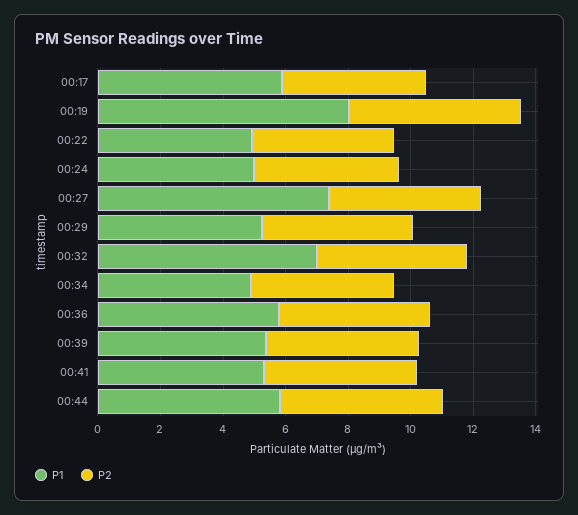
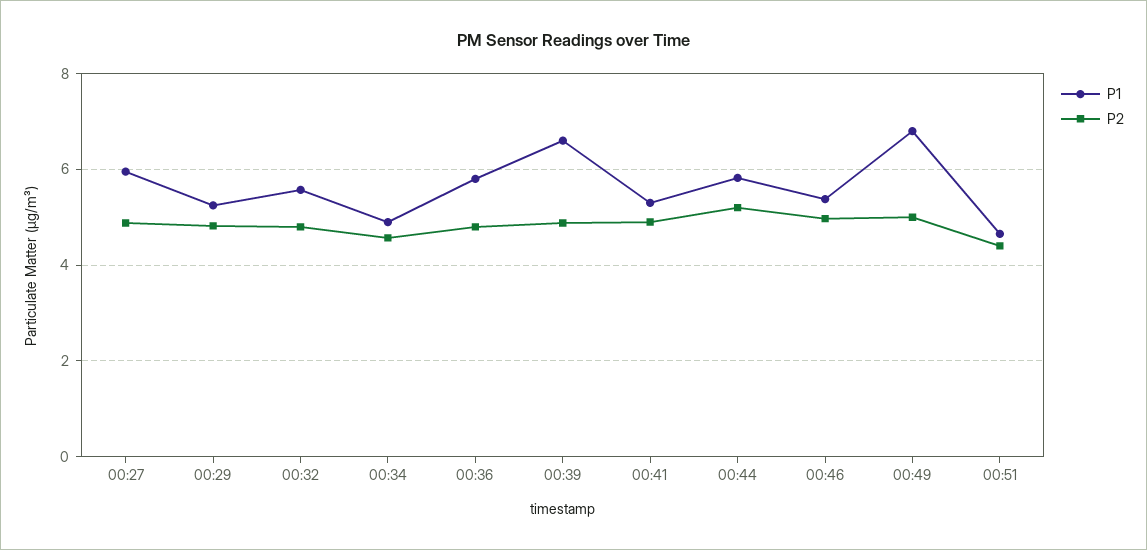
P1, 00:17: 6 -> none
P2, 00:17: 4.5 -> none
P1, 00:19: 8 -> none
P2, 00:19: 5.5 -> none
P1, 00:22: 5 -> none
P2, 00:22: 4.5 -> none
P1, 00:24: 5 -> none
P2, 00:24: 4.5 -> none
P1, 00:27: 7.5 -> 6
P1, 00:32: 7 -> 5.6
P1, 00:39: 5.5 -> 6.6
P1, 00:46: none -> 5.4
P2, 00:46: none -> 5
P1, 00:49: none -> 6.8
P2, 00:49: none -> 5
P1, 00:51: none -> 4.6
P2, 00:51: none -> 4.4

